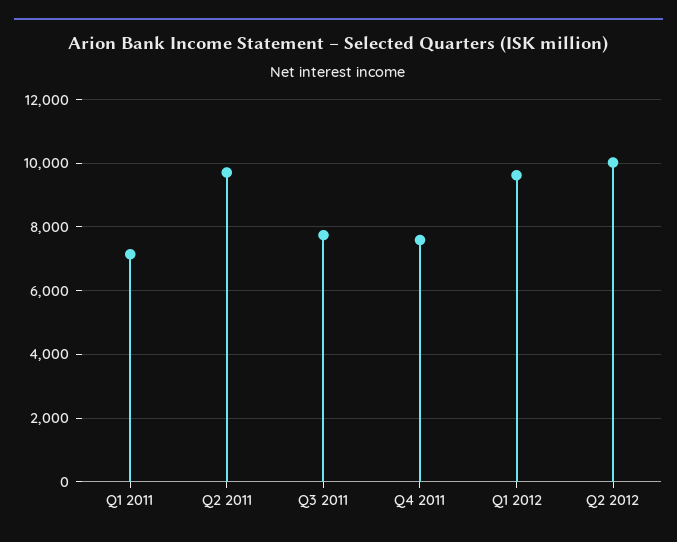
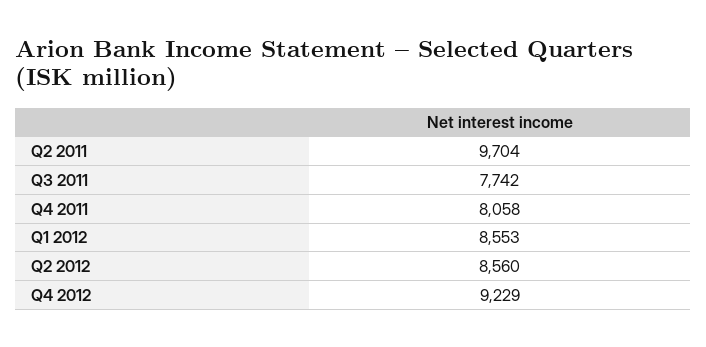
Q1 2011: 7200 -> none
Q4 2011: 7600 -> 8058
Q1 2012: 9600 -> 8553
Q2 2012: 10000 -> 8560
Q4 2012: none -> 9229

